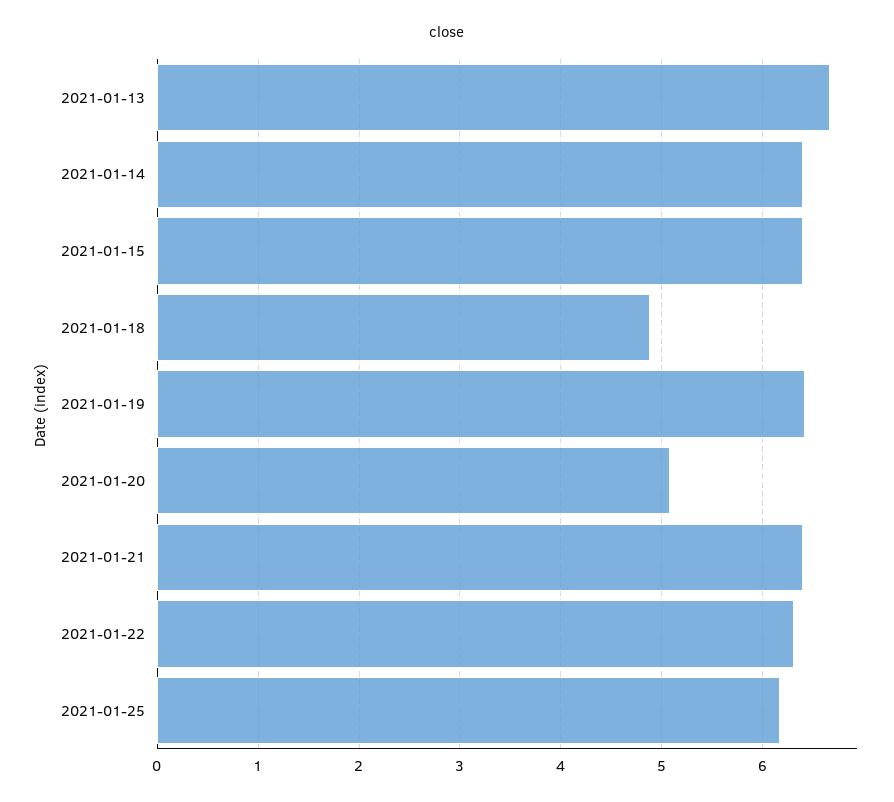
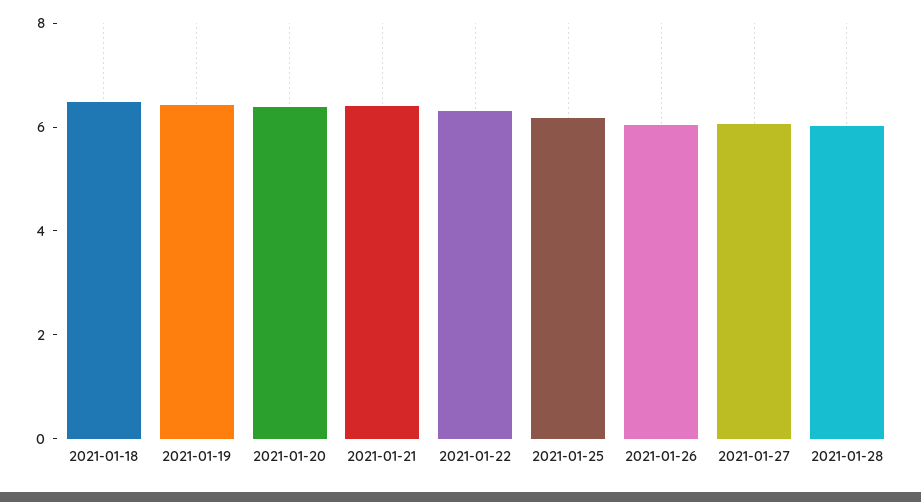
2021-01-13: 6.7 -> none
2021-01-14: 6.4 -> none
2021-01-15: 6.4 -> none
2021-01-18: 4.9 -> 6.5
2021-01-20: 5.1 -> 6.5
2021-01-26: none -> 6
2021-01-27: none -> 6
2021-01-28: none -> 6

